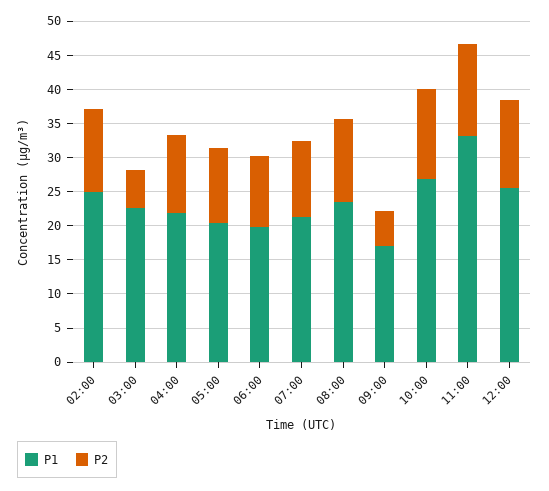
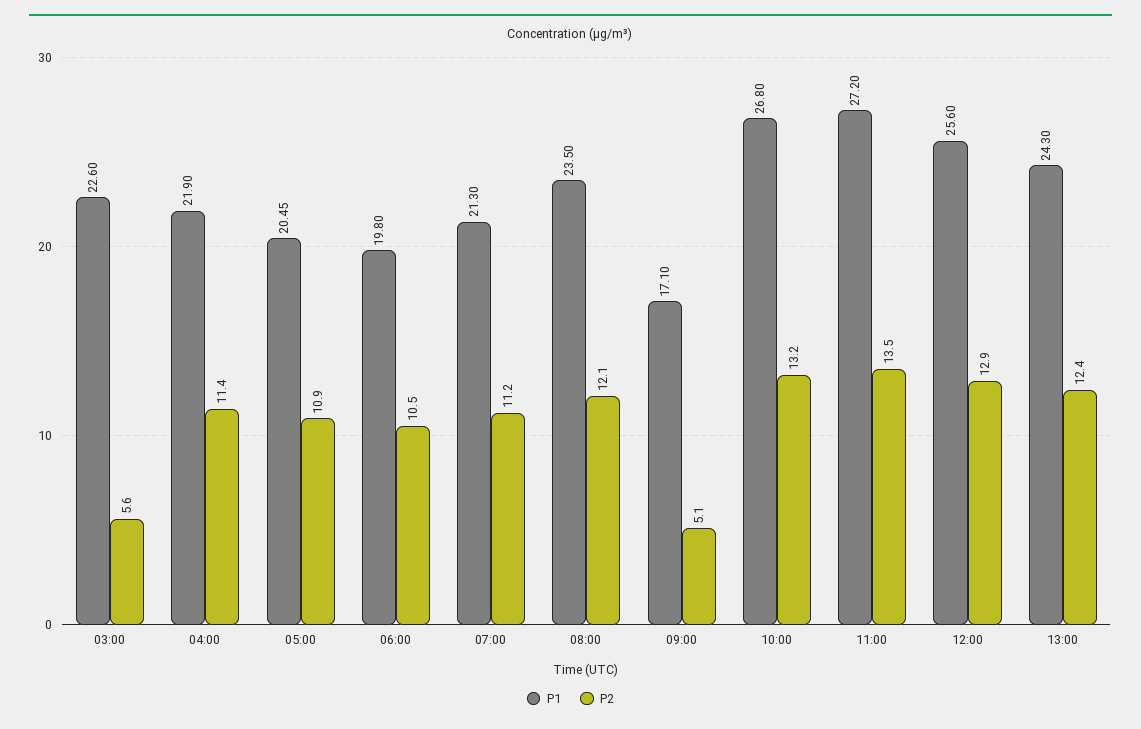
P1, 02:00: 25 -> none
P2, 02:00: 12.5 -> none
P1, 11:00: 32.5 -> 27.2
P1, 13:00: none -> 24.3
P2, 13:00: none -> 12.4

